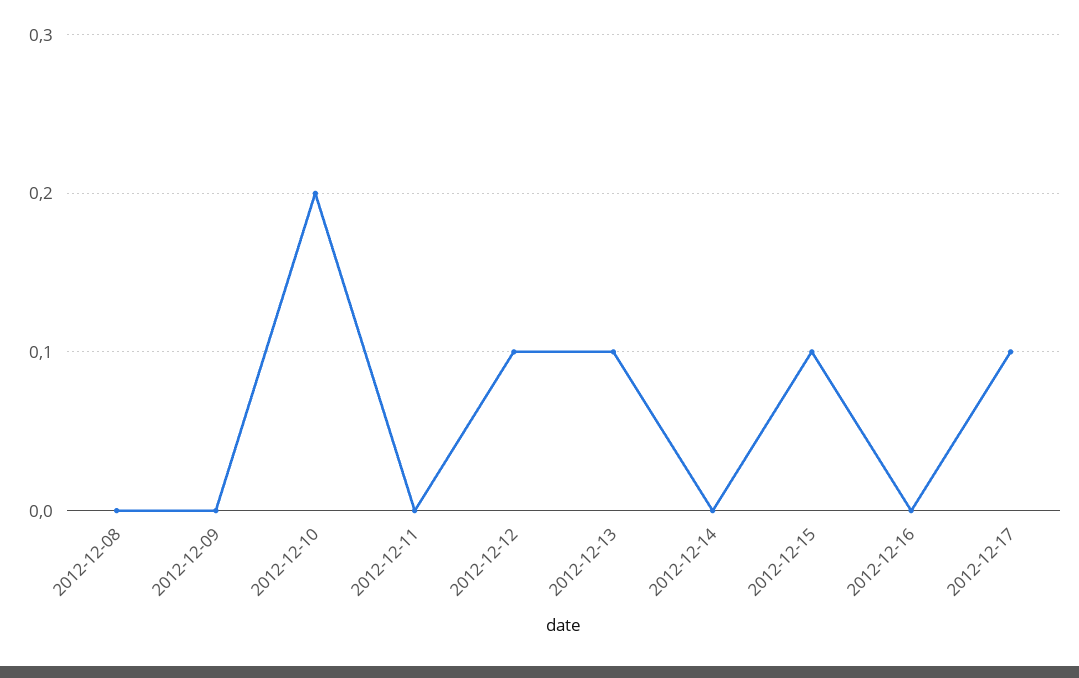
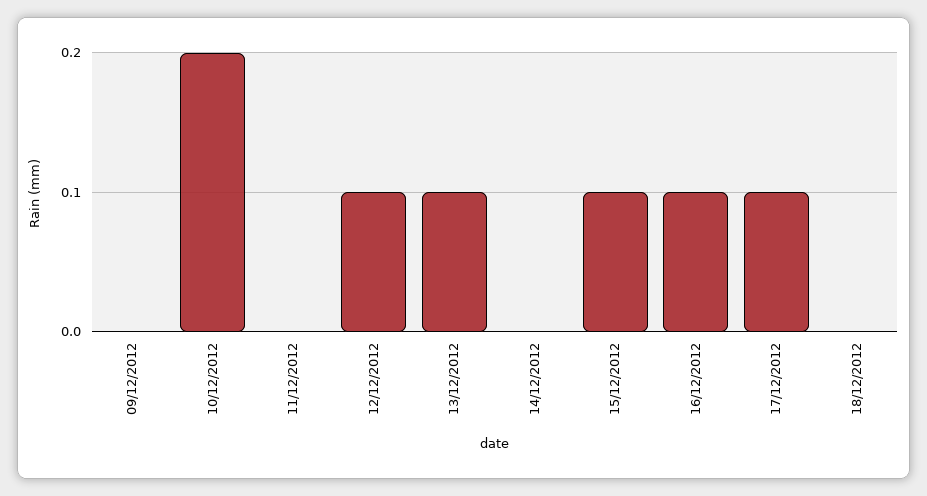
2012-12-08: 0 -> none
2012-12-16: 0 -> 0.1
18/12/2012: none -> 0

